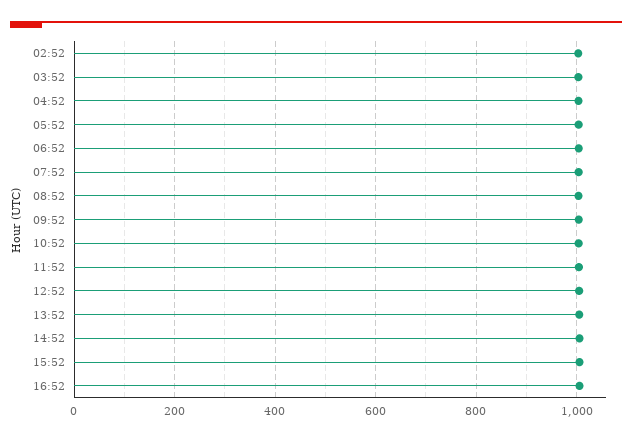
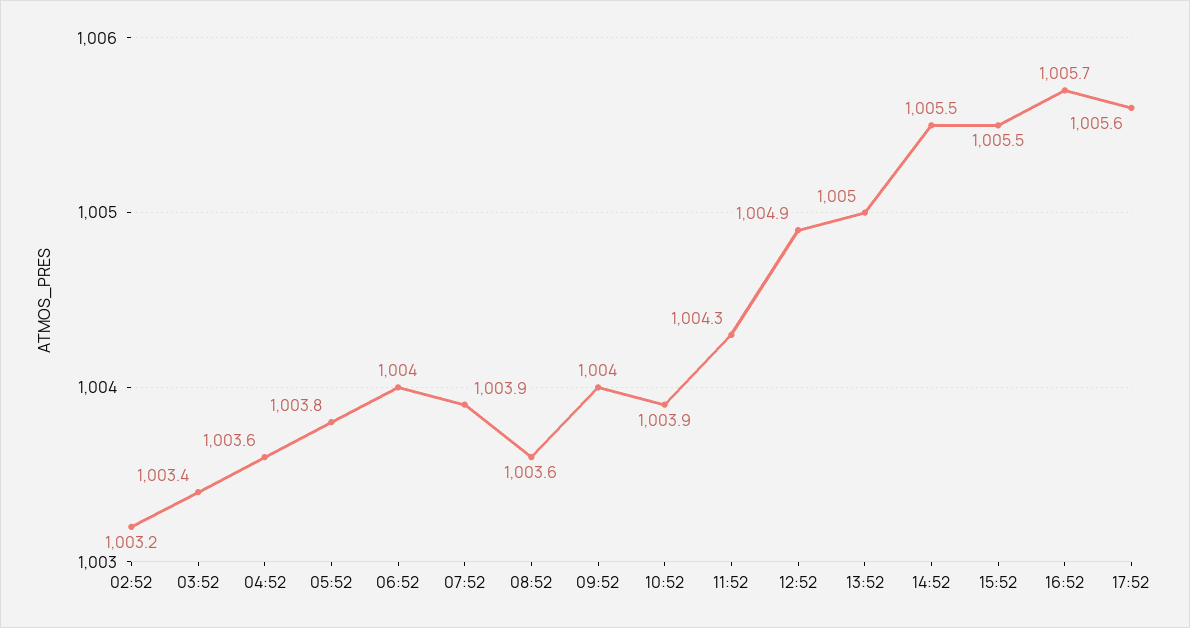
17:52: none -> 1005.6

